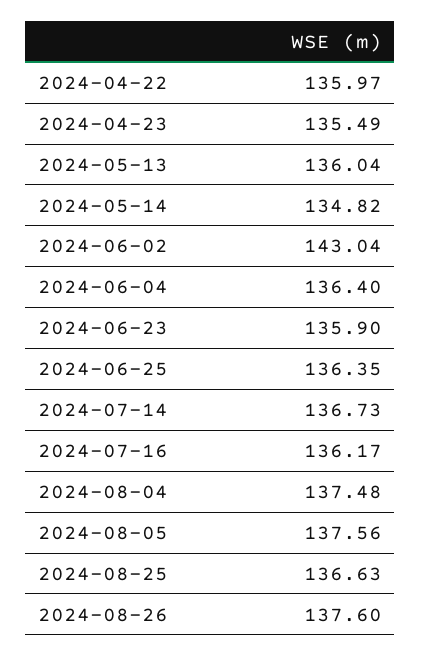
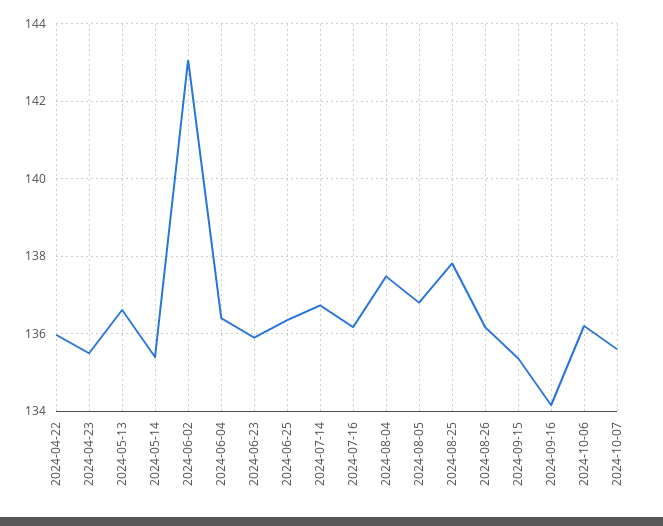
2024-05-13: 136.04 -> 136.6
2024-05-14: 134.82 -> 135.4
2024-08-05: 137.56 -> 136.8
2024-08-25: 136.63 -> 137.8
2024-08-26: 137.6 -> 136.2
2024-09-15: none -> 135.4
2024-09-16: none -> 134.2
2024-10-06: none -> 136.2
2024-10-07: none -> 135.6

